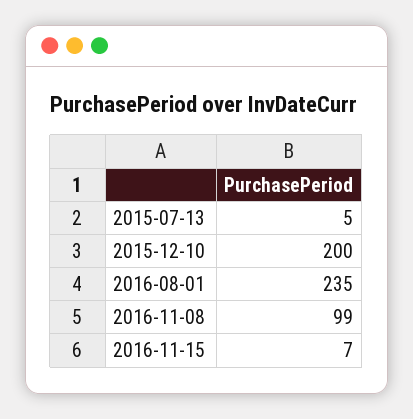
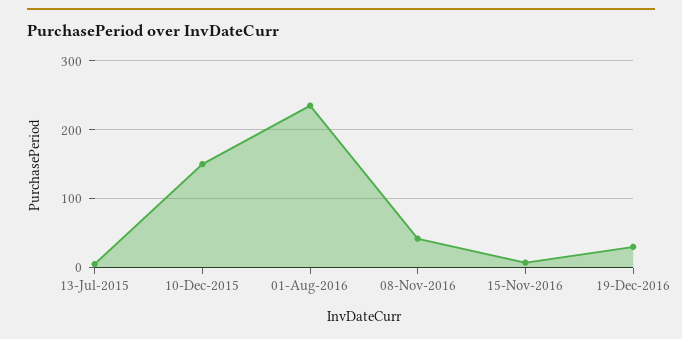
2015-12-10: 200 -> 150
2016-11-08: 99 -> 40
19-Dec-2016: none -> 30

